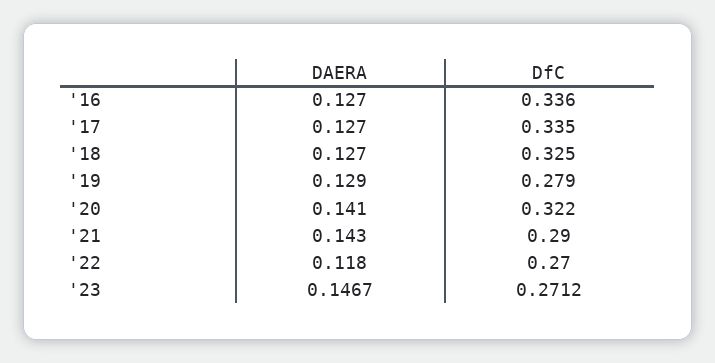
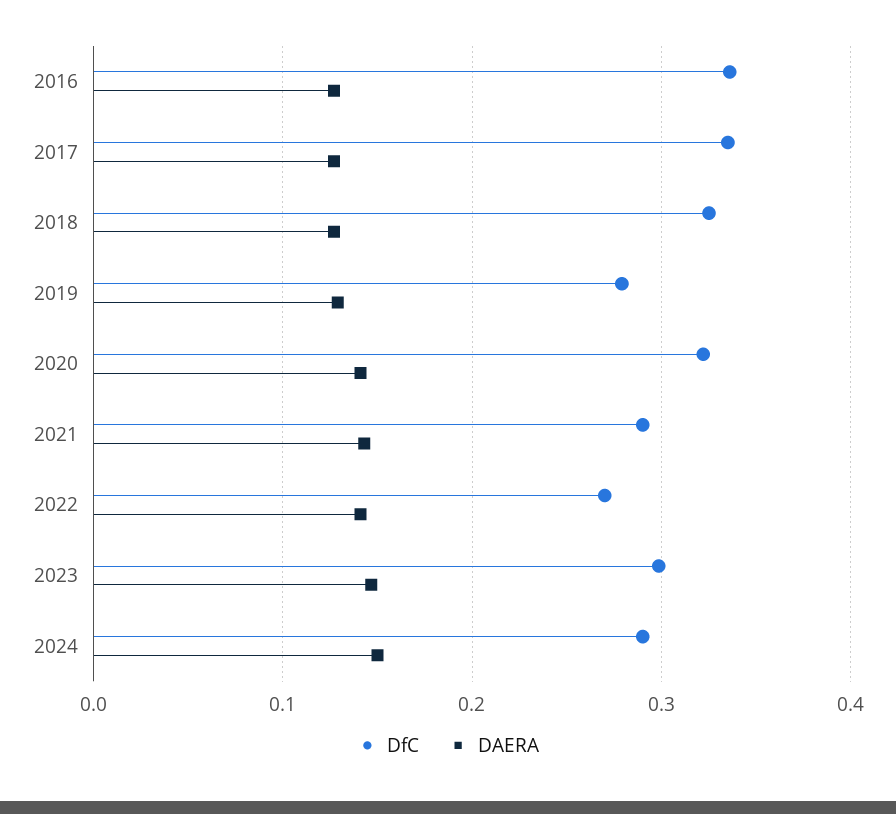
DAERA, '22: 0.118 -> 0.14
DfC, '23: 0.2712 -> 0.3
DfC, 2024: none -> 0.29
DAERA, 2024: none -> 0.15

